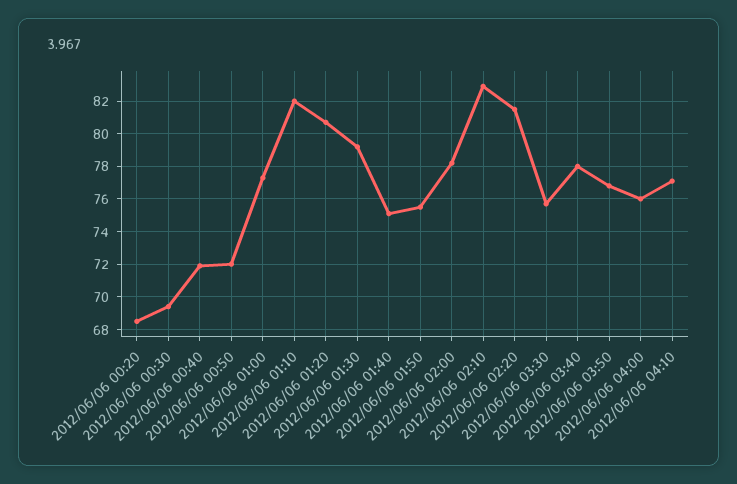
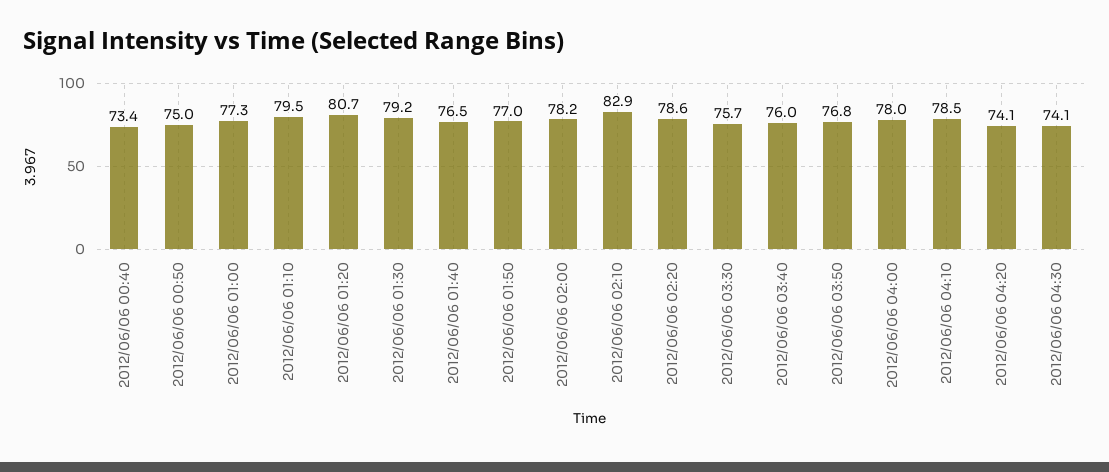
2012/06/06 00:20: 68.5 -> none
2012/06/06 00:30: 69.5 -> none
2012/06/06 00:40: 72 -> 73.4
2012/06/06 00:50: 72 -> 75
2012/06/06 01:10: 82 -> 79.5
2012/06/06 01:40: 75 -> 76.5
2012/06/06 01:50: 75.5 -> 77
2012/06/06 02:20: 81.5 -> 78.6
2012/06/06 03:40: 78 -> 76
2012/06/06 04:00: 76 -> 78
2012/06/06 04:10: 77 -> 78.5
2012/06/06 04:20: none -> 74.1
2012/06/06 04:30: none -> 74.1

